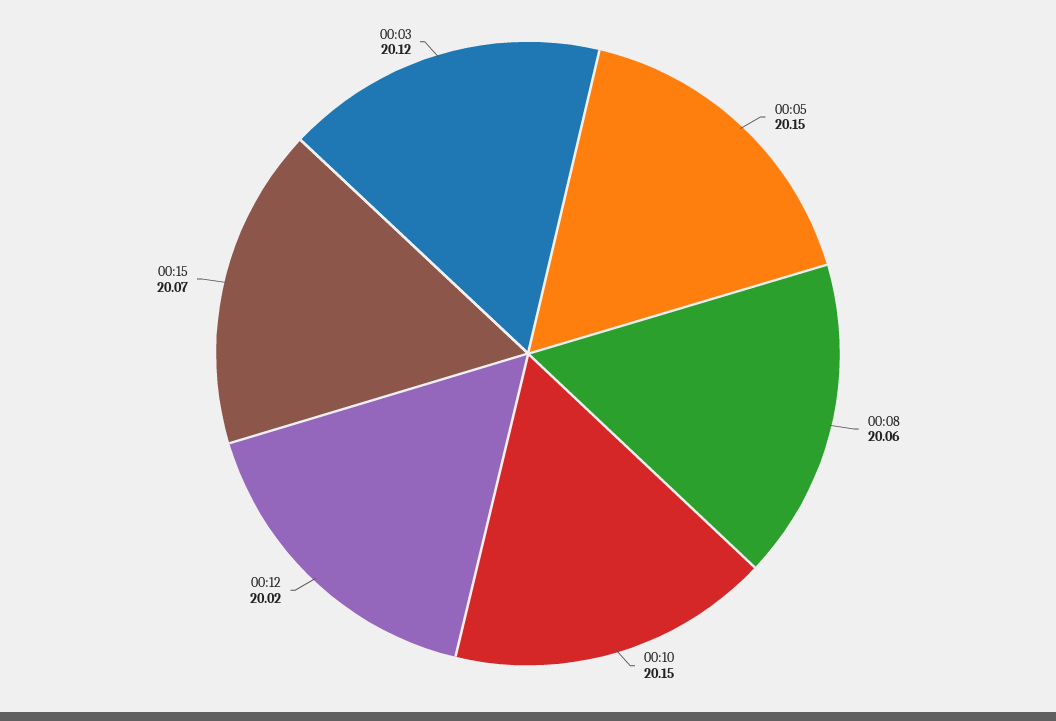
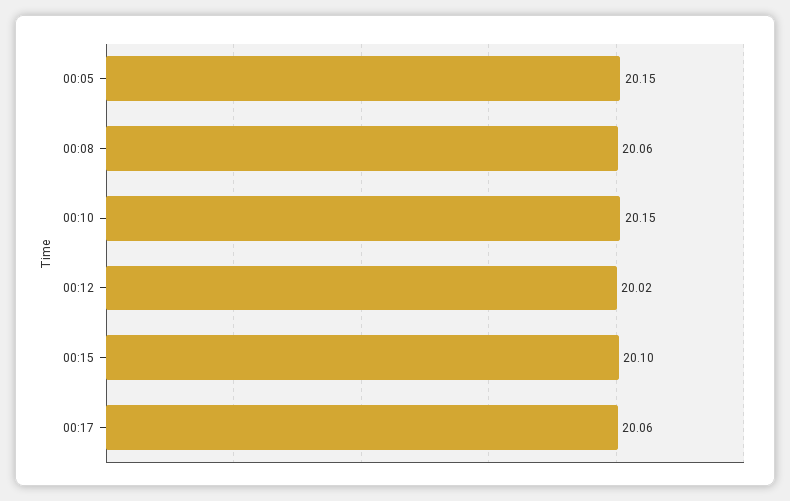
00:15: 20.07 -> 20.1
00:03: 20.12 -> none
00:17: none -> 20.06

